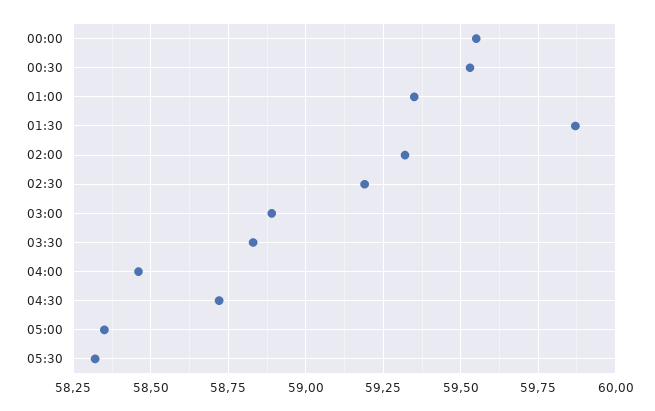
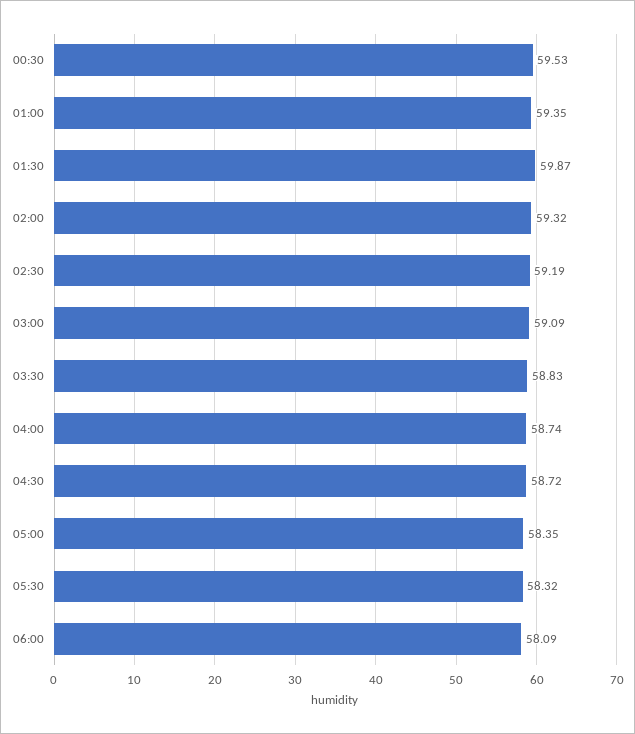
00:00: 59.55 -> none
03:00: 58.9 -> 59.09
04:00: 58.45 -> 58.74
06:00: none -> 58.09

